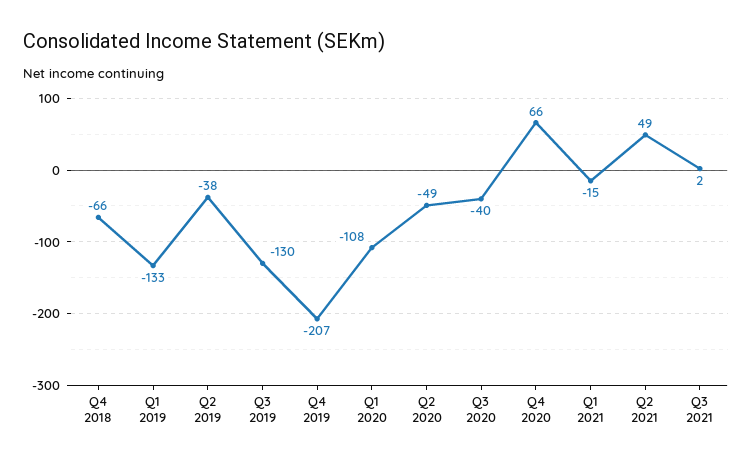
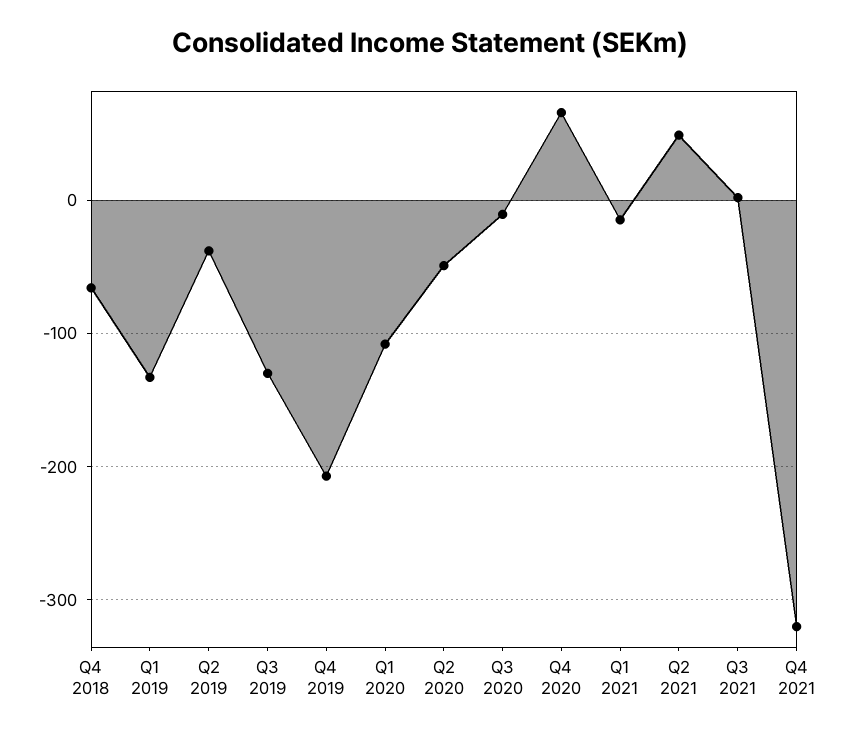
Q3 2020: -40 -> -10
Q4 2021: none -> -320

